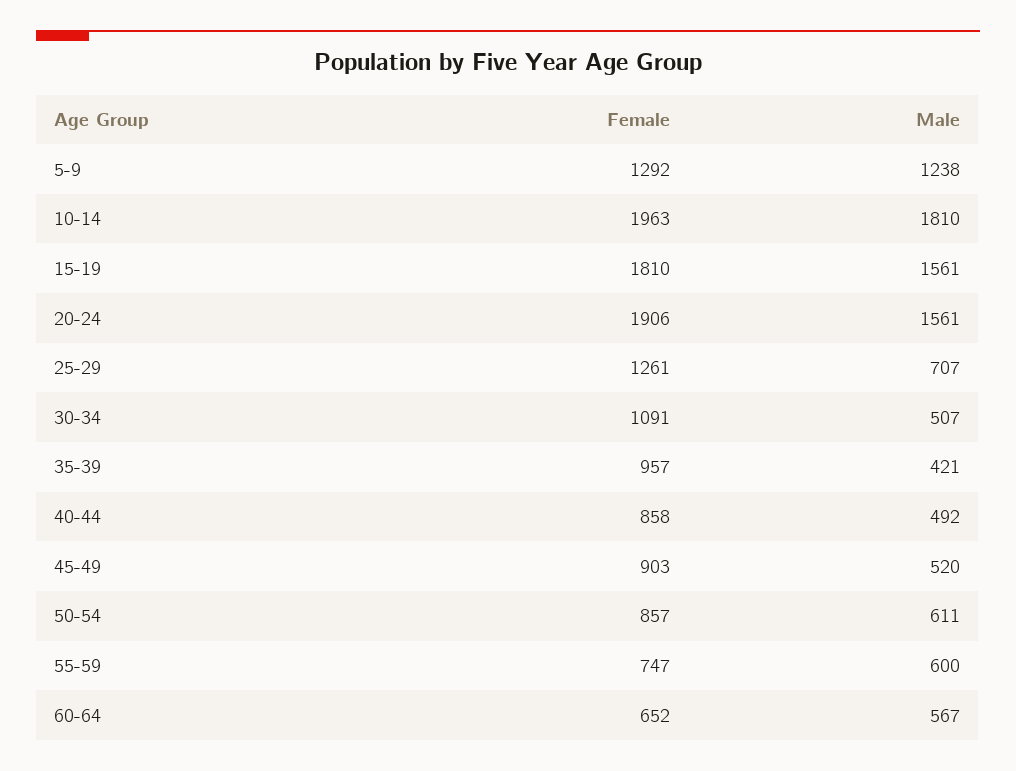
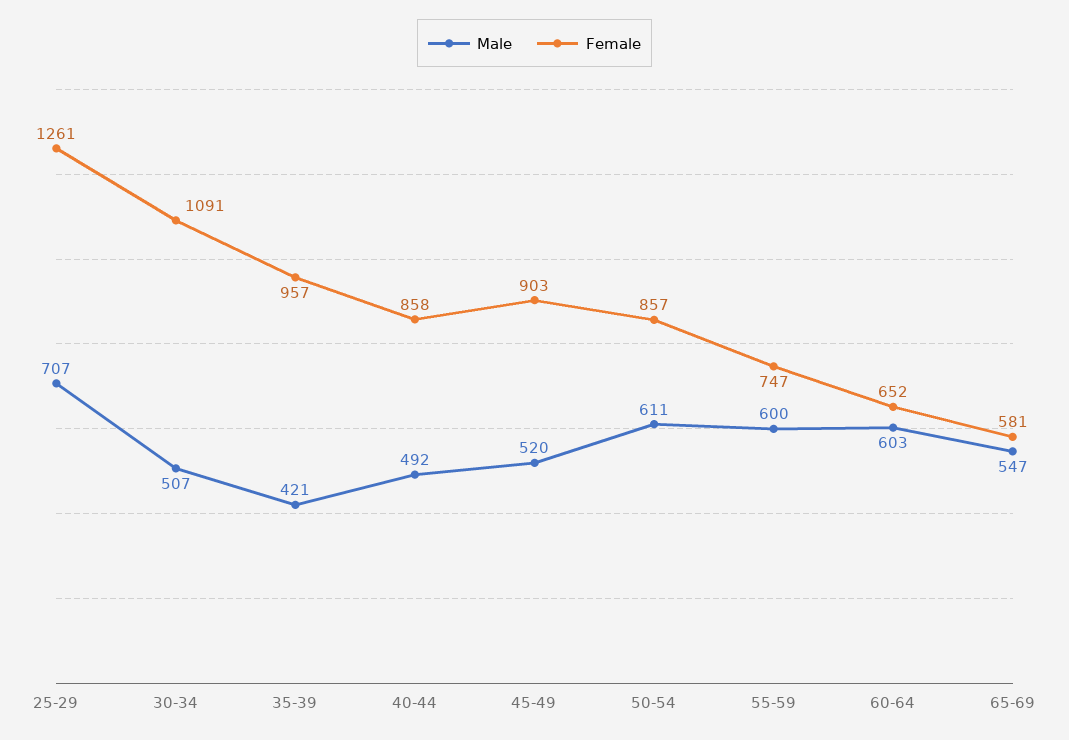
Female, 5-9: 1292 -> none
Male, 5-9: 1238 -> none
Female, 10-14: 1963 -> none
Male, 10-14: 1810 -> none
Female, 15-19: 1810 -> none
Male, 15-19: 1561 -> none
Female, 20-24: 1906 -> none
Male, 20-24: 1561 -> none
Male, 60-64: 567 -> 603
Male, 65-69: none -> 547
Female, 65-69: none -> 581

